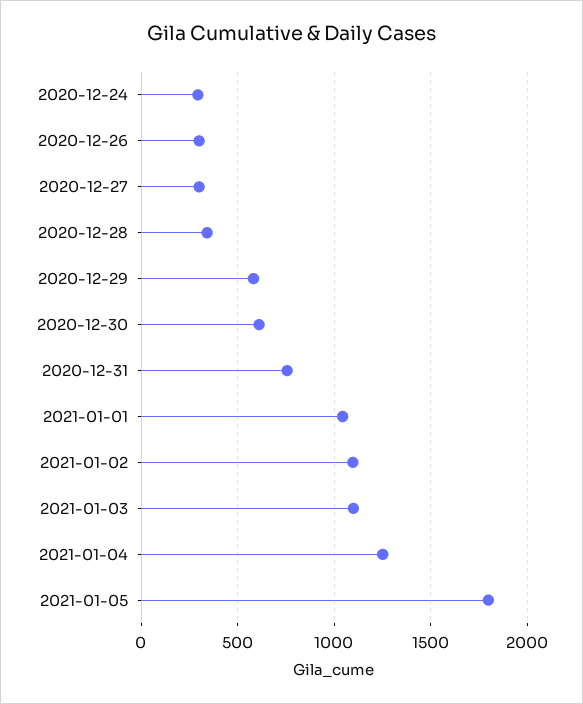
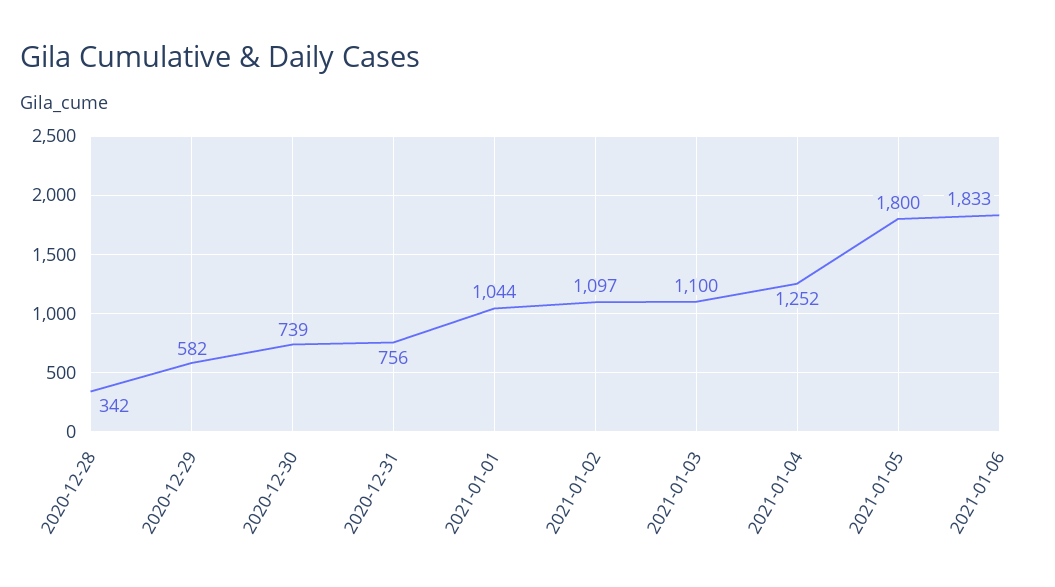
2020-12-24: 300 -> none
2020-12-26: 300 -> none
2020-12-27: 300 -> none
2020-12-30: 600 -> 739
2021-01-06: none -> 1833

